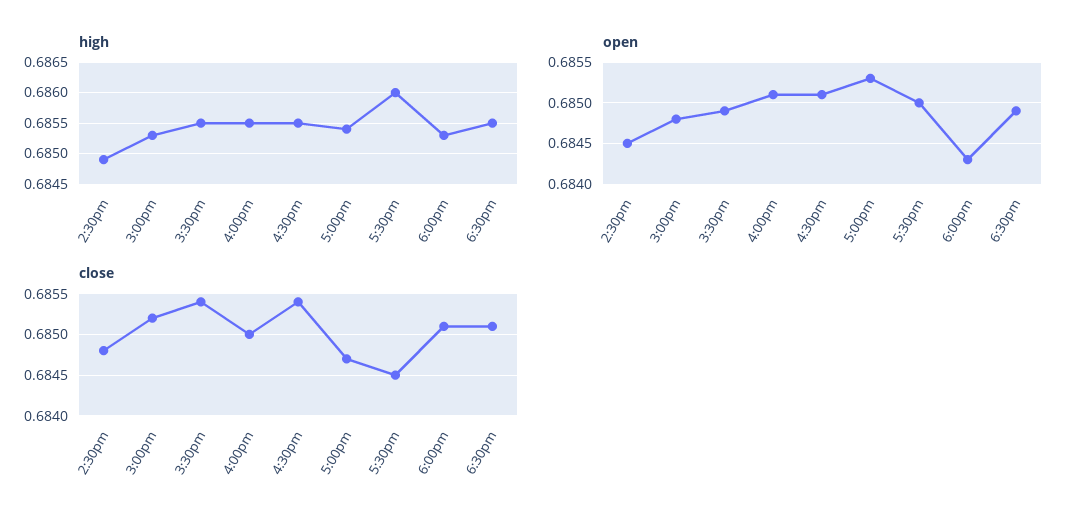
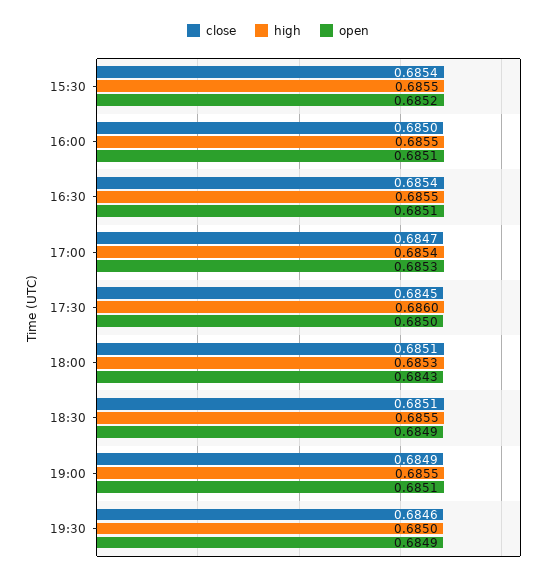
high, 2:30pm: 0.6849 -> none
high, 3:00pm: 0.6853 -> none
open, 2:30pm: 0.6845 -> none
open, 3:00pm: 0.6848 -> none
open, 3:30pm: 0.6849 -> 0.6852
close, 2:30pm: 0.6848 -> none
close, 3:00pm: 0.6852 -> none
close, 19:00: none -> 0.6849
high, 19:00: none -> 0.6855
open, 19:00: none -> 0.6851
close, 19:30: none -> 0.6846
high, 19:30: none -> 0.685
open, 19:30: none -> 0.6849

